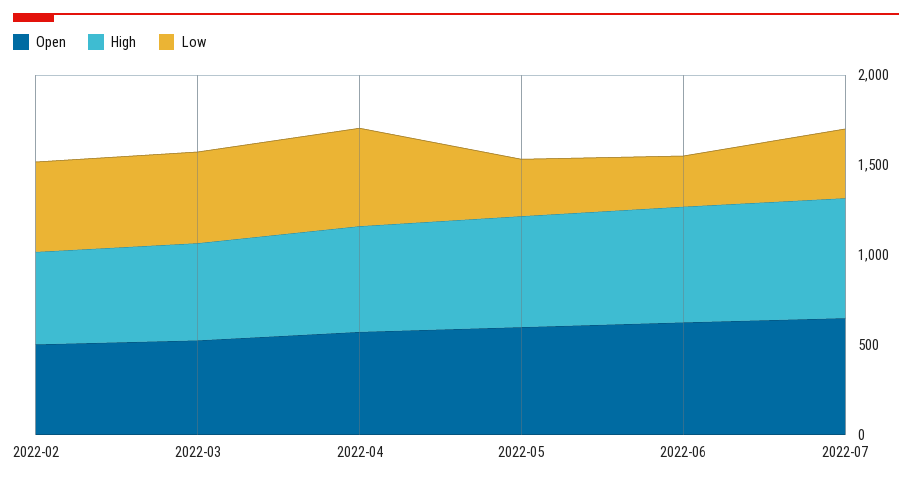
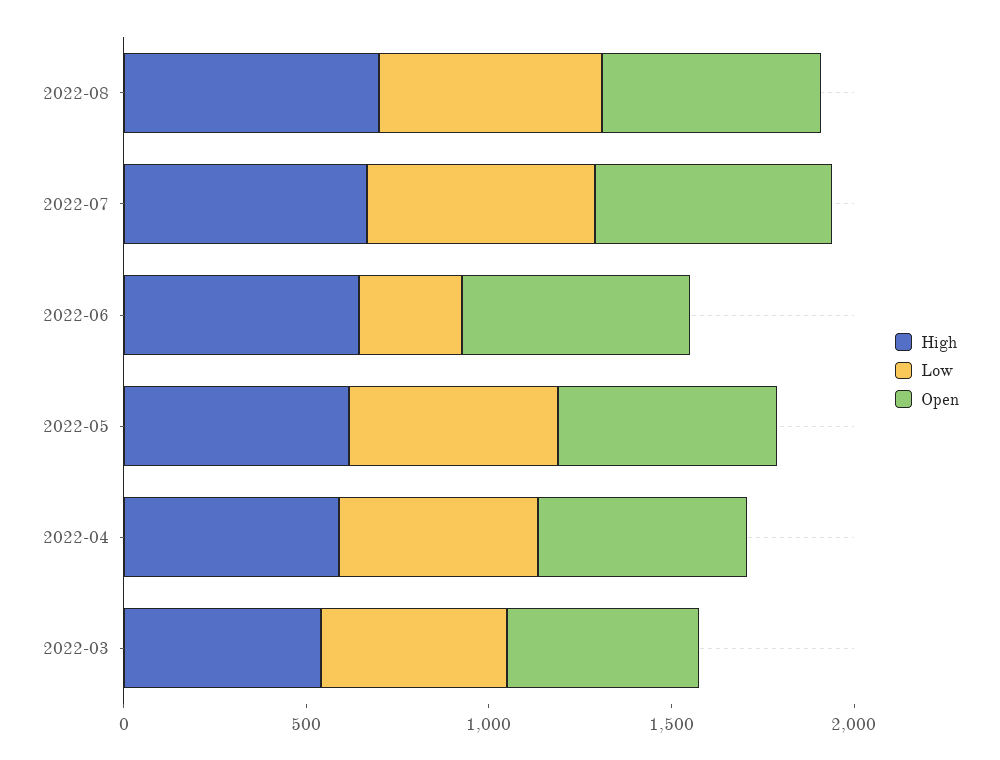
Open, 2022-02: 500 -> none
High, 2022-02: 500 -> none
Low, 2022-02: 500 -> none
Low, 2022-05: 300 -> 600
Low, 2022-07: 400 -> 600
High, 2022-08: none -> 700
Low, 2022-08: none -> 600
Open, 2022-08: none -> 600

